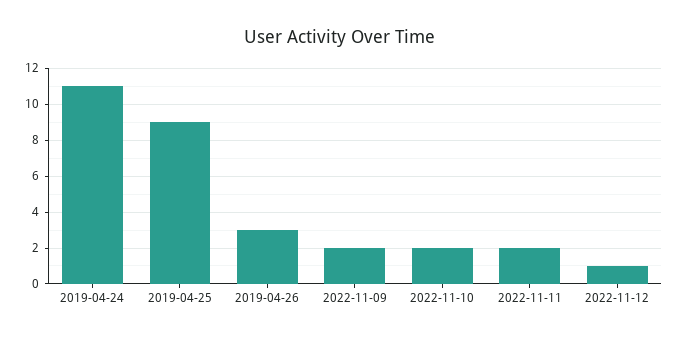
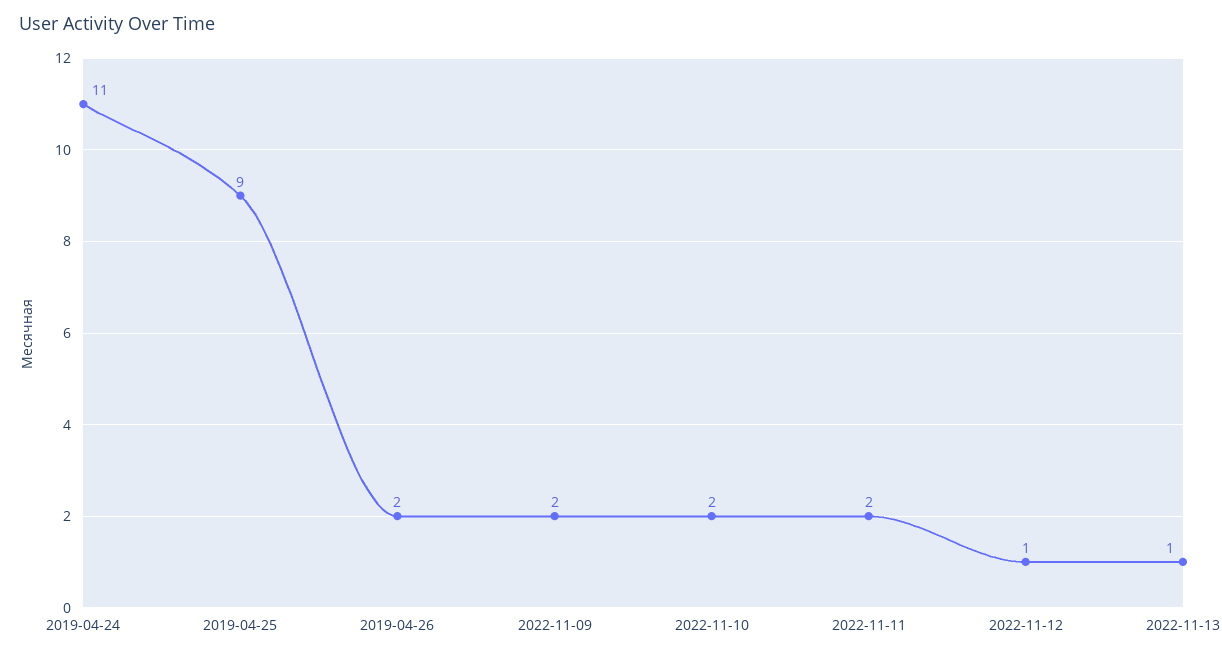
2019-04-26: 3 -> 2
2022-11-13: none -> 1

